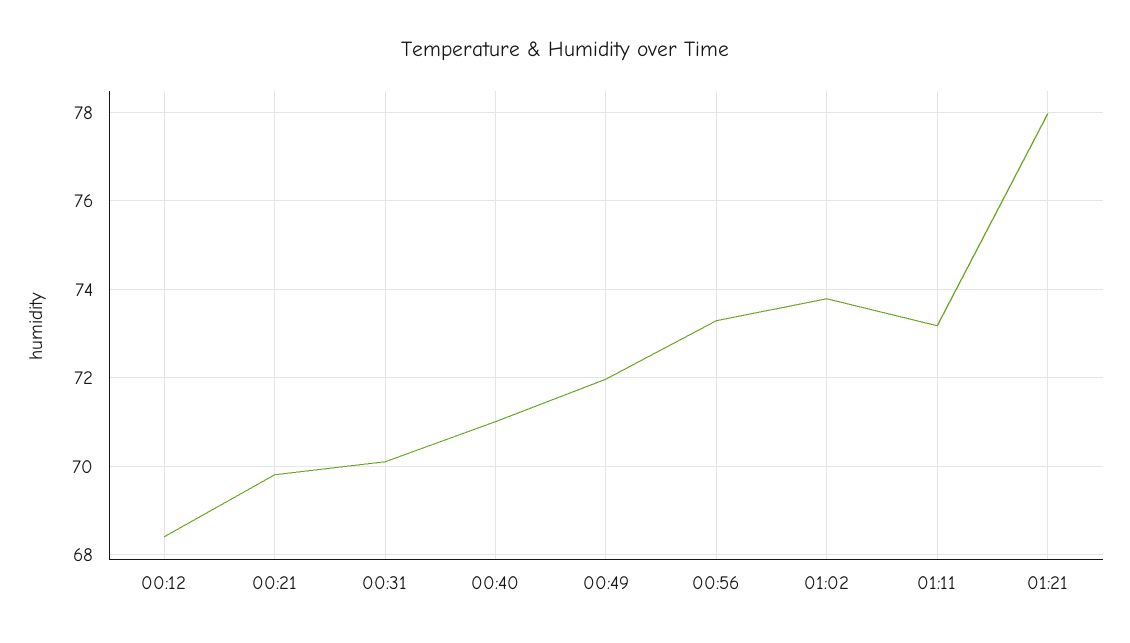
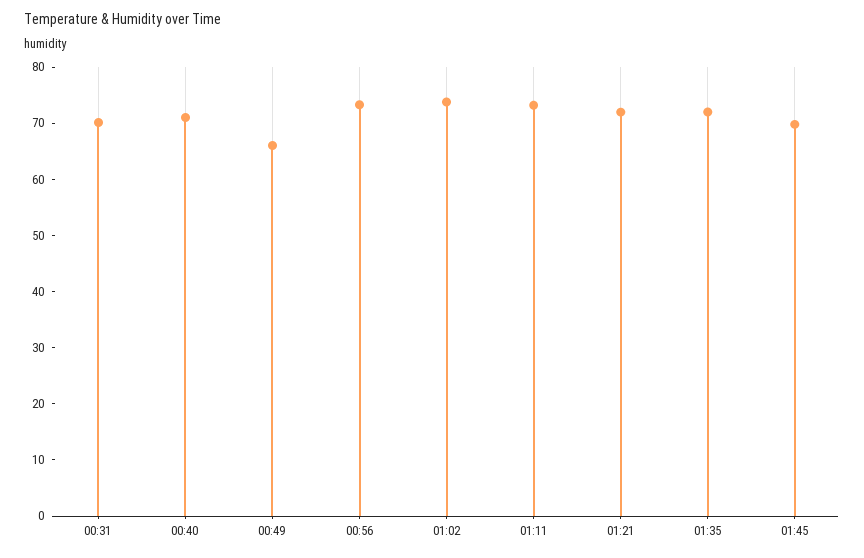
00:12: 68.4 -> none
00:21: 69.8 -> none
00:49: 72 -> 66
01:21: 78 -> 72
01:35: none -> 72
01:45: none -> 70

